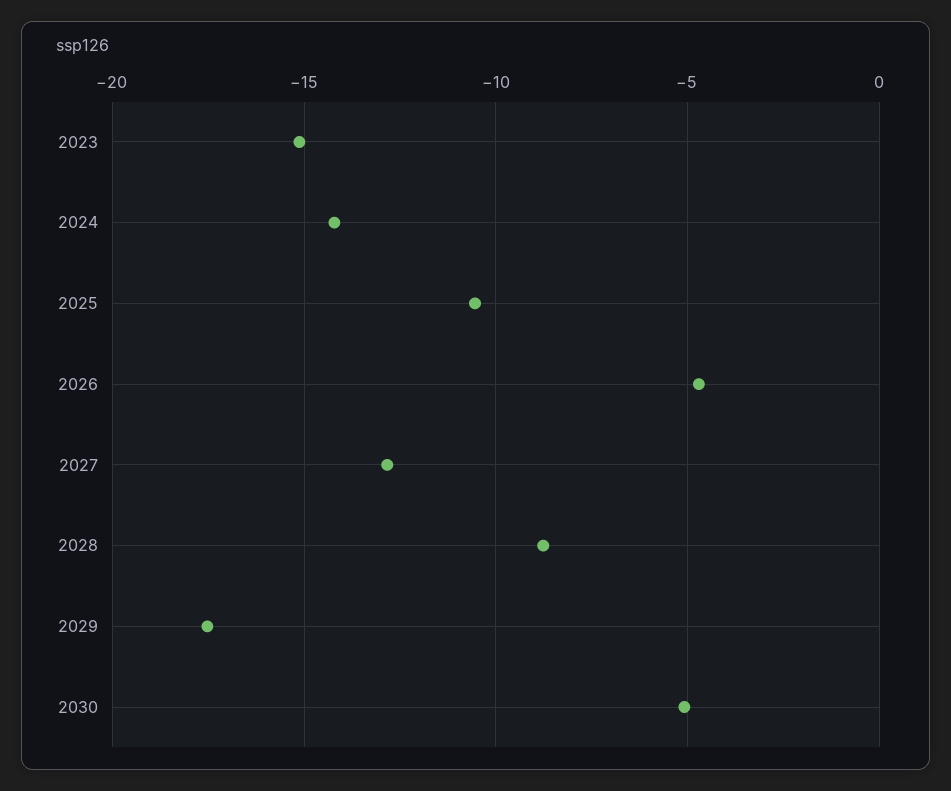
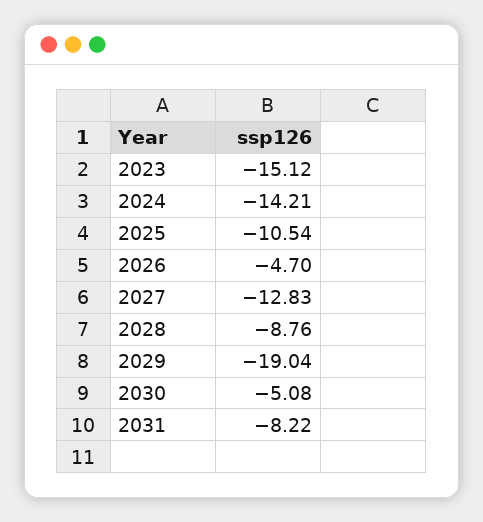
2029: -17.5 -> -19.04
2031: none -> -8.22

